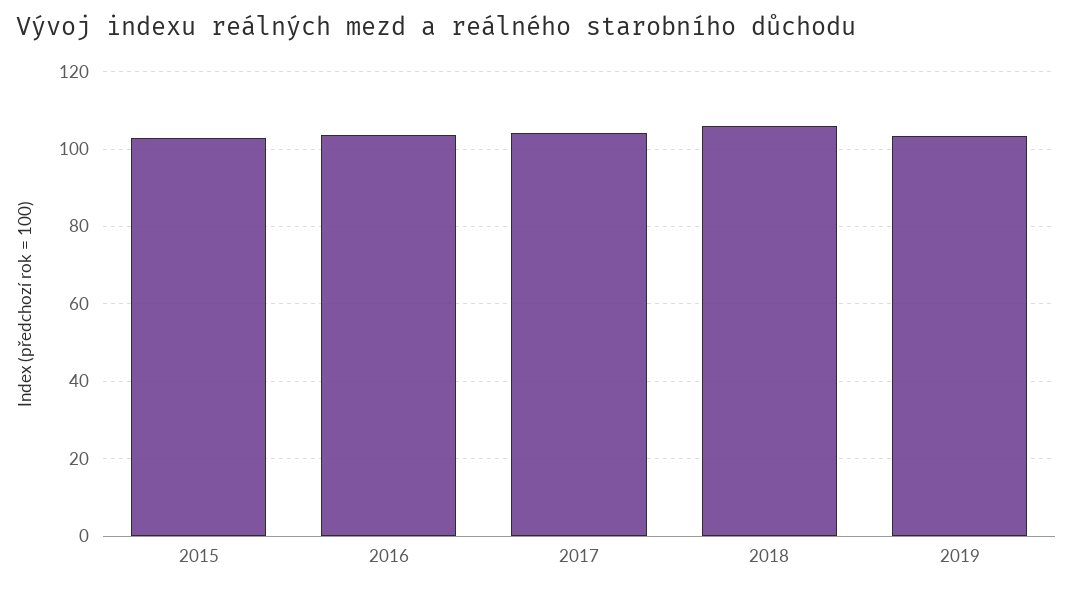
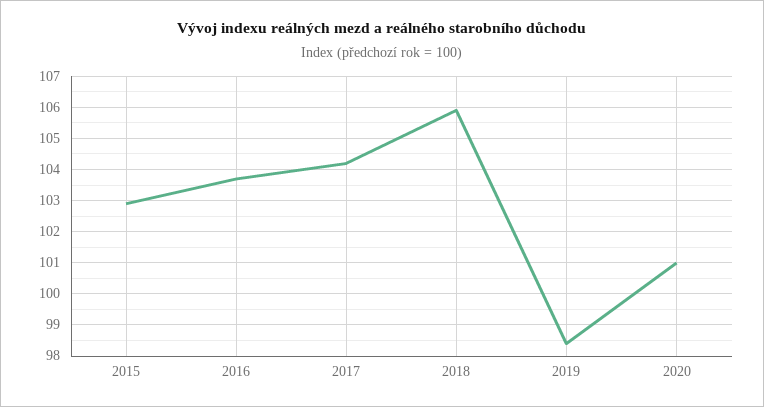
2019: 104 -> 98.5
2020: none -> 101

